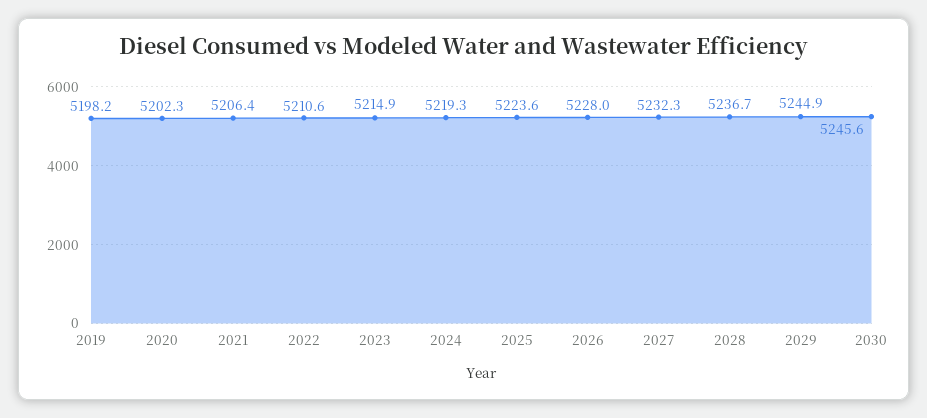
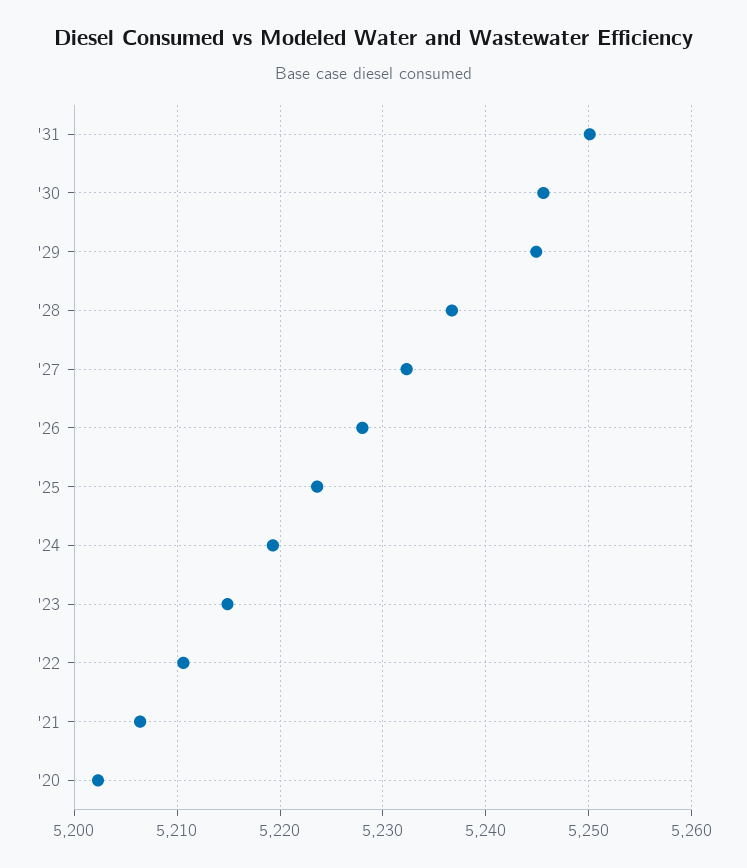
2019: 5198.2 -> none
'31: none -> 5250

